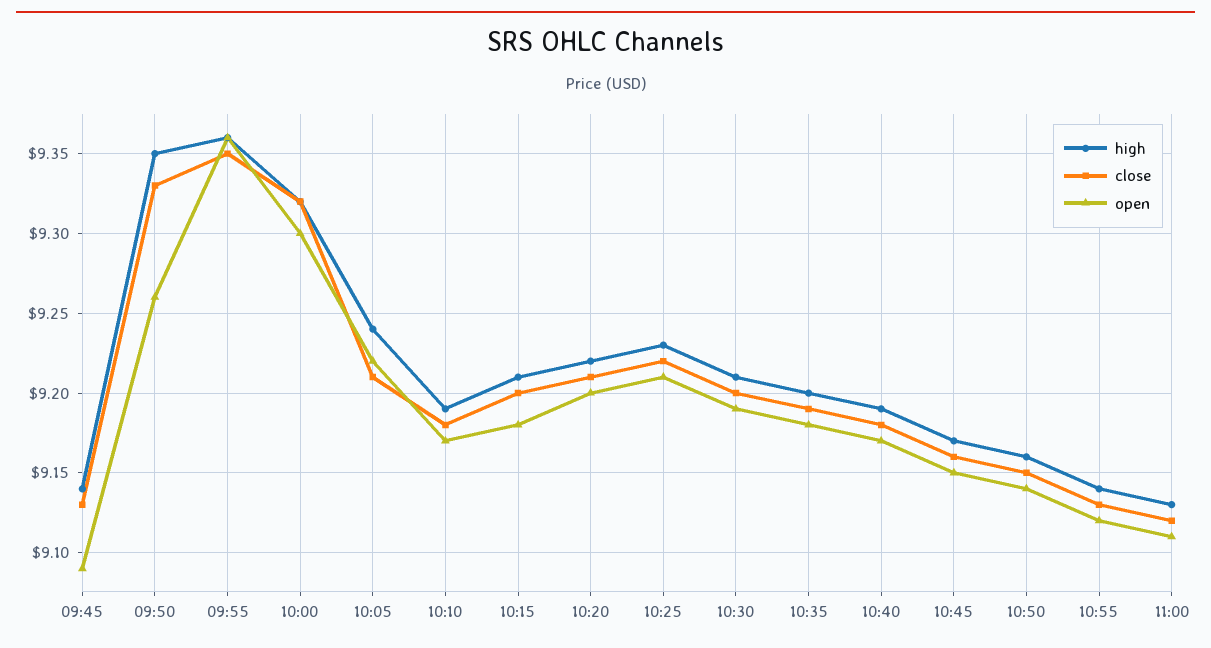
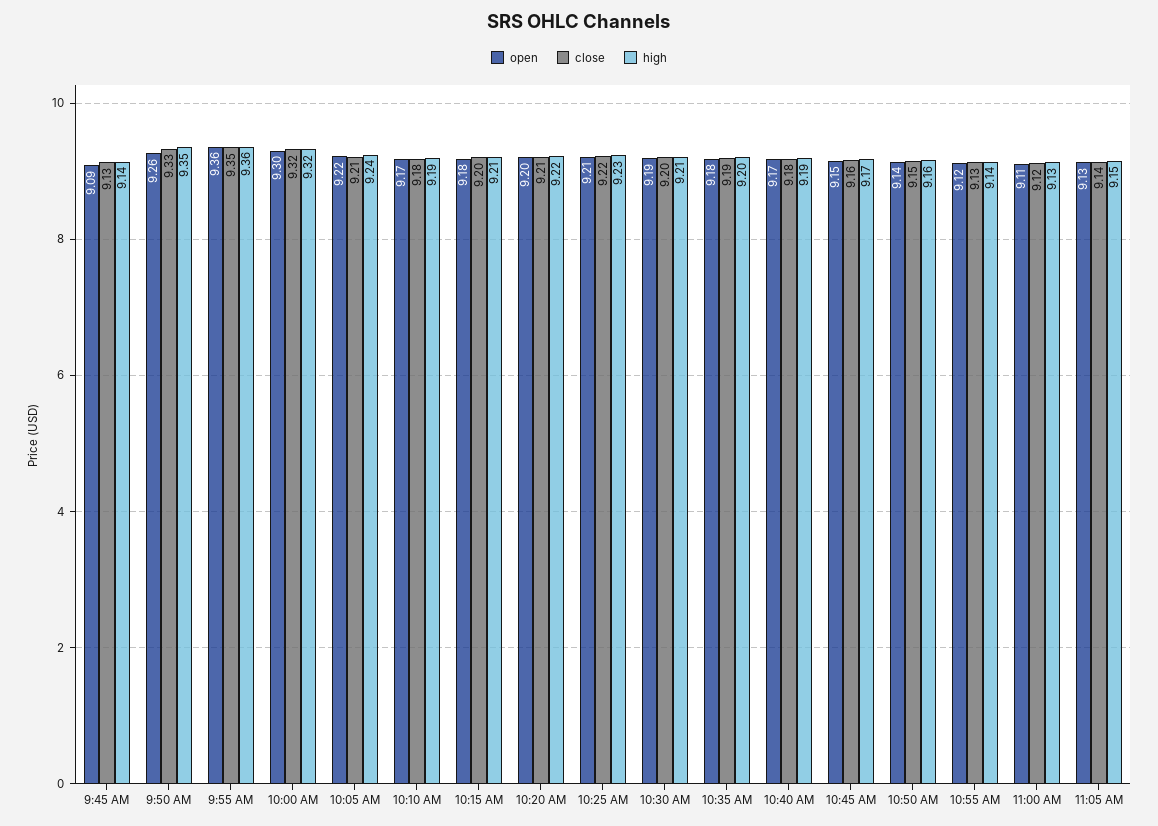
open, 11:05 AM: none -> 9.13
close, 11:05 AM: none -> 9.14
high, 11:05 AM: none -> 9.15

